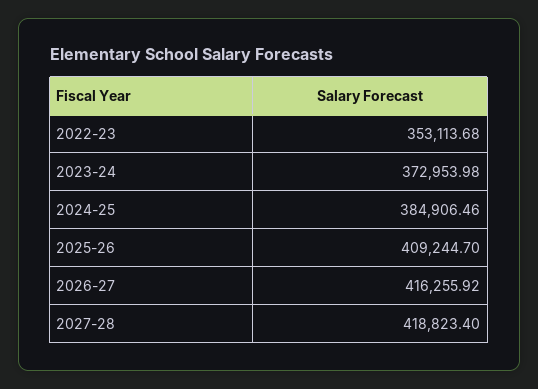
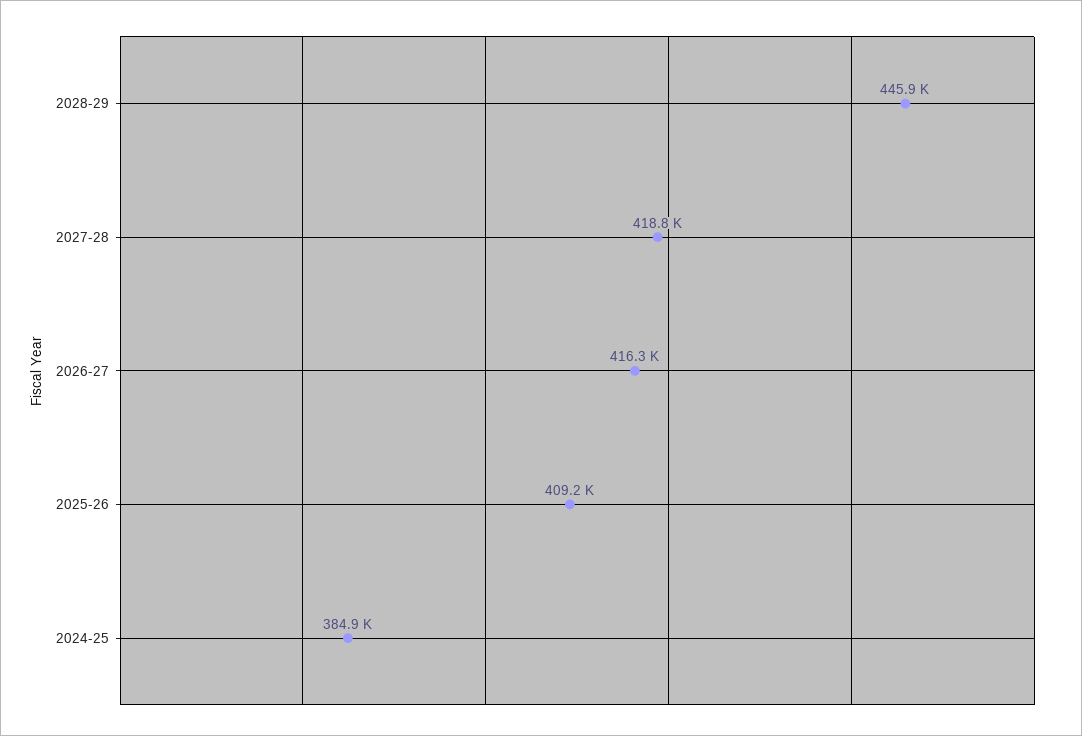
2022-23: 353113.68 -> none
2023-24: 372953.98 -> none
2028-29: none -> 445900

